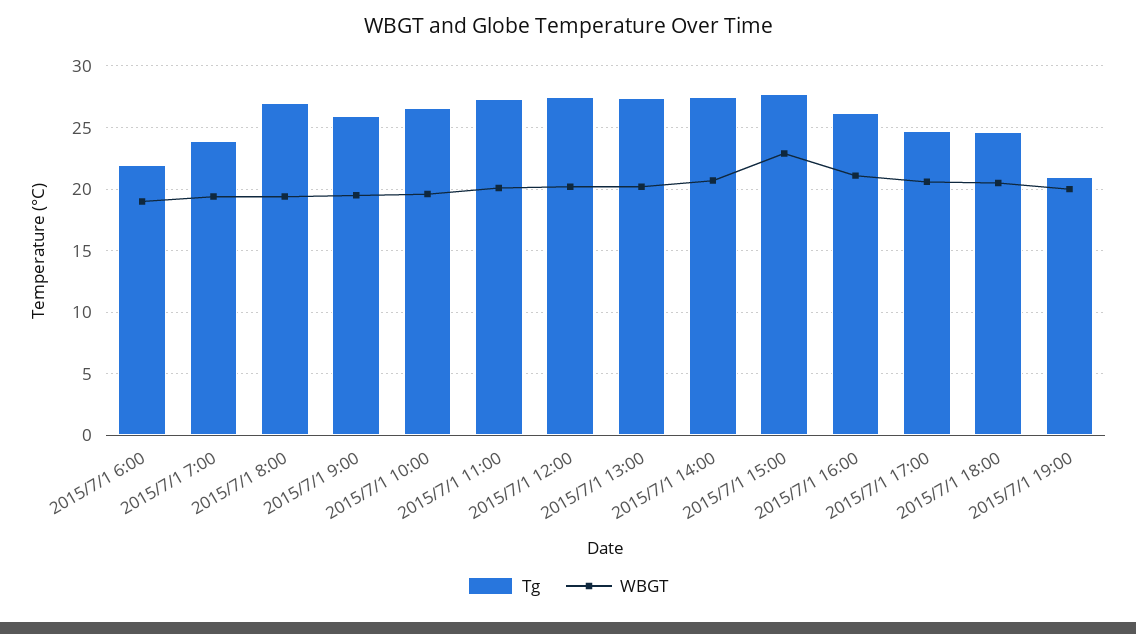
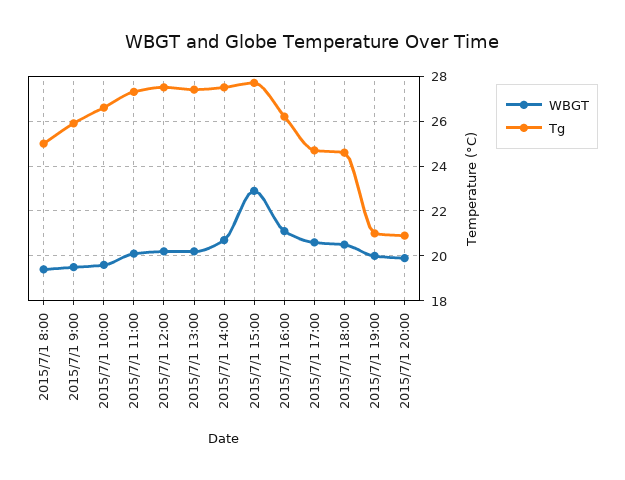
Tg, 2015/7/1 6:00: 22 -> none
WBGT, 2015/7/1 6:00: 19 -> none
Tg, 2015/7/1 7:00: 24 -> none
WBGT, 2015/7/1 7:00: 19.5 -> none
Tg, 2015/7/1 8:00: 27 -> 25
WBGT, 2015/7/1 20:00: none -> 20
Tg, 2015/7/1 20:00: none -> 21

